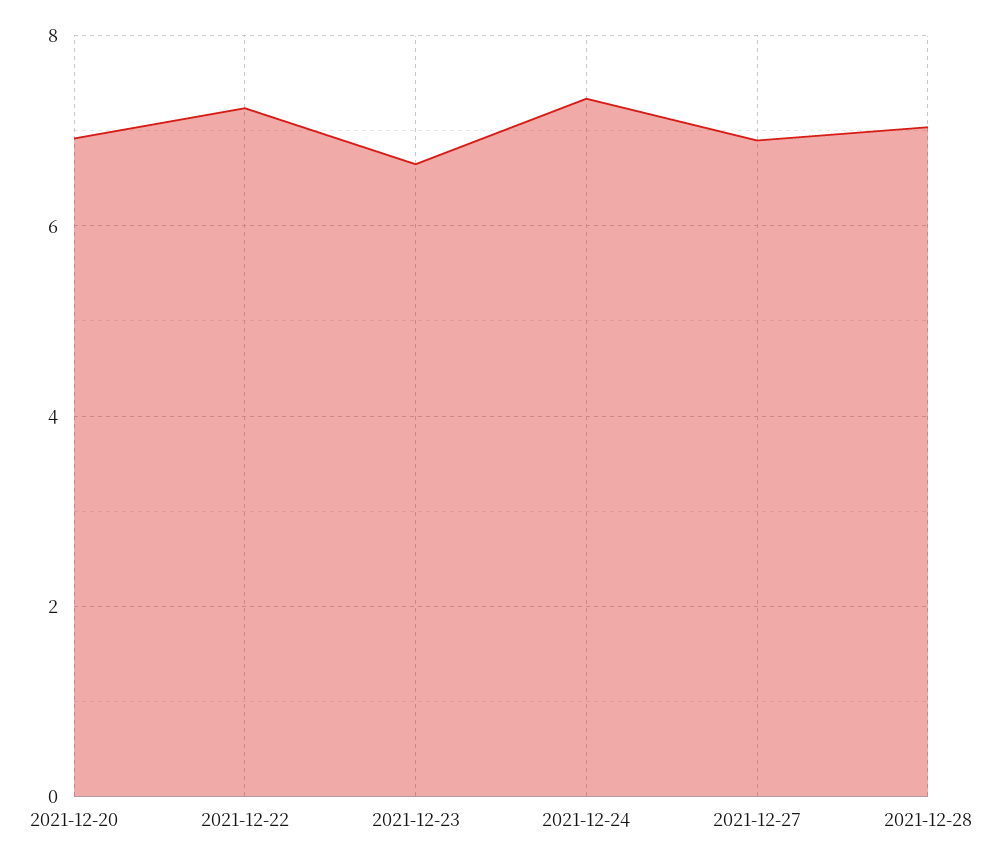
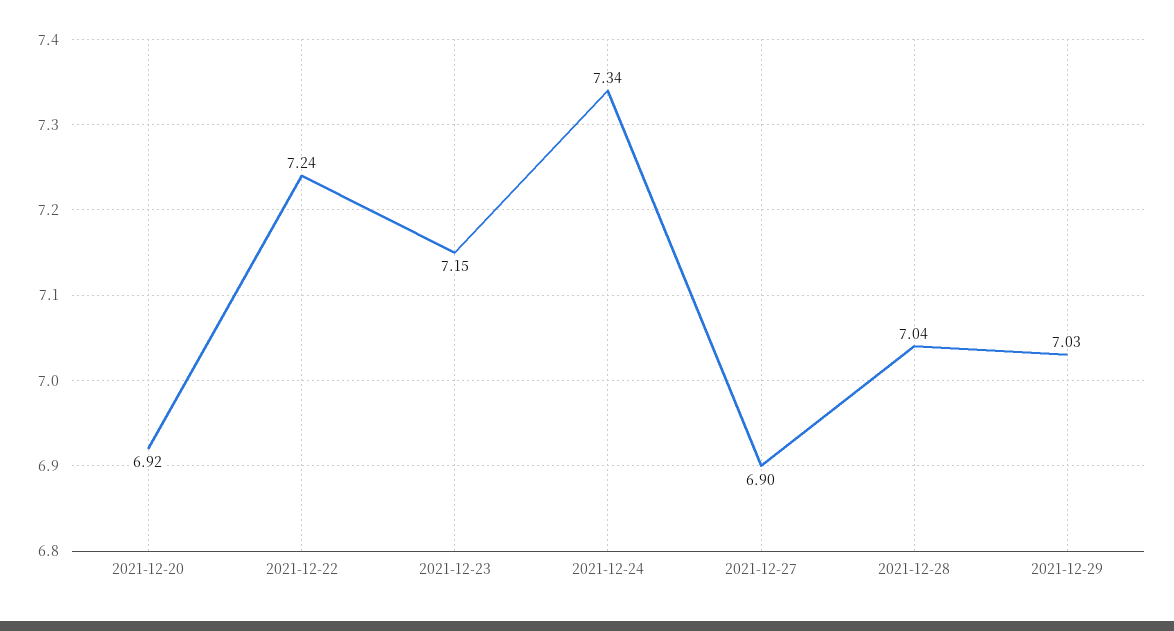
2021-12-23: 6.6 -> 7.15
2021-12-29: none -> 7.03

